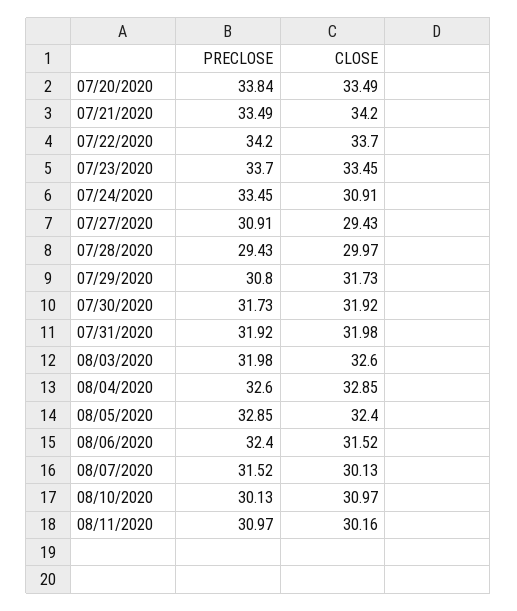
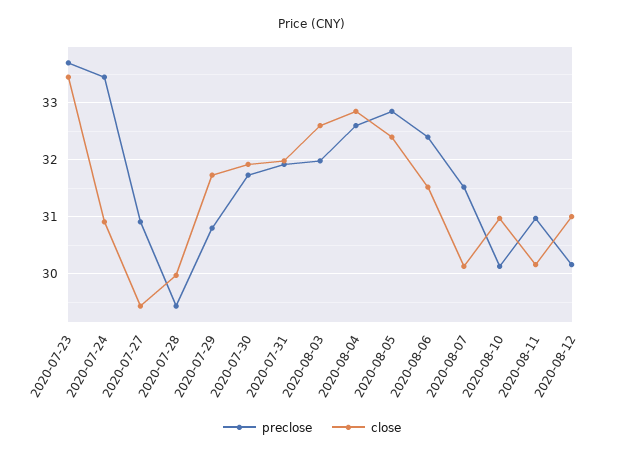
PRECLOSE, 07/20/2020: 33.84 -> none
CLOSE, 07/20/2020: 33.49 -> none
PRECLOSE, 07/21/2020: 33.49 -> none
CLOSE, 07/21/2020: 34.2 -> none
PRECLOSE, 07/22/2020: 34.2 -> none
CLOSE, 07/22/2020: 33.7 -> none
PRECLOSE, 2020-08-12: none -> 30.2
CLOSE, 2020-08-12: none -> 31

